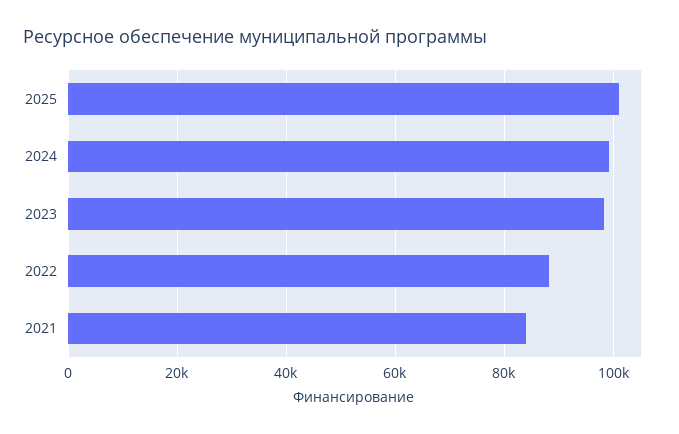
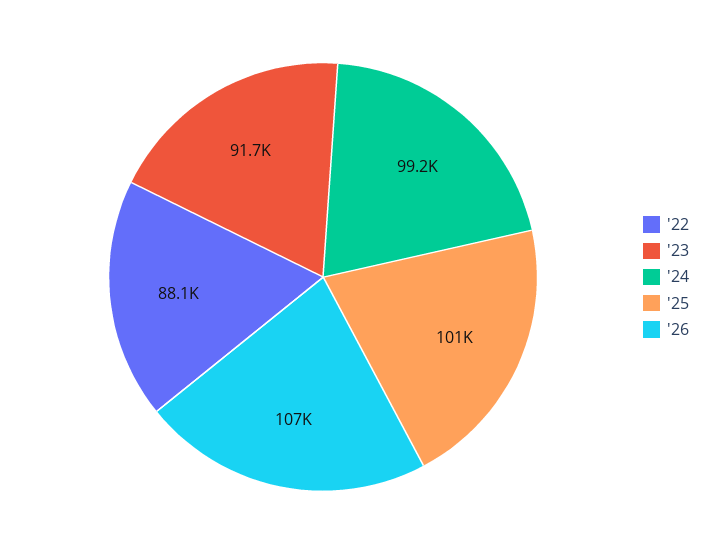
2023: 98000 -> 91700
2021: 84000 -> none
'26: none -> 107000

